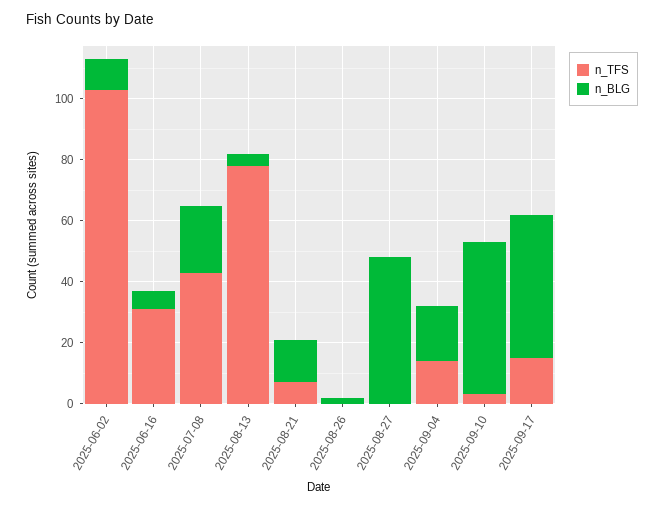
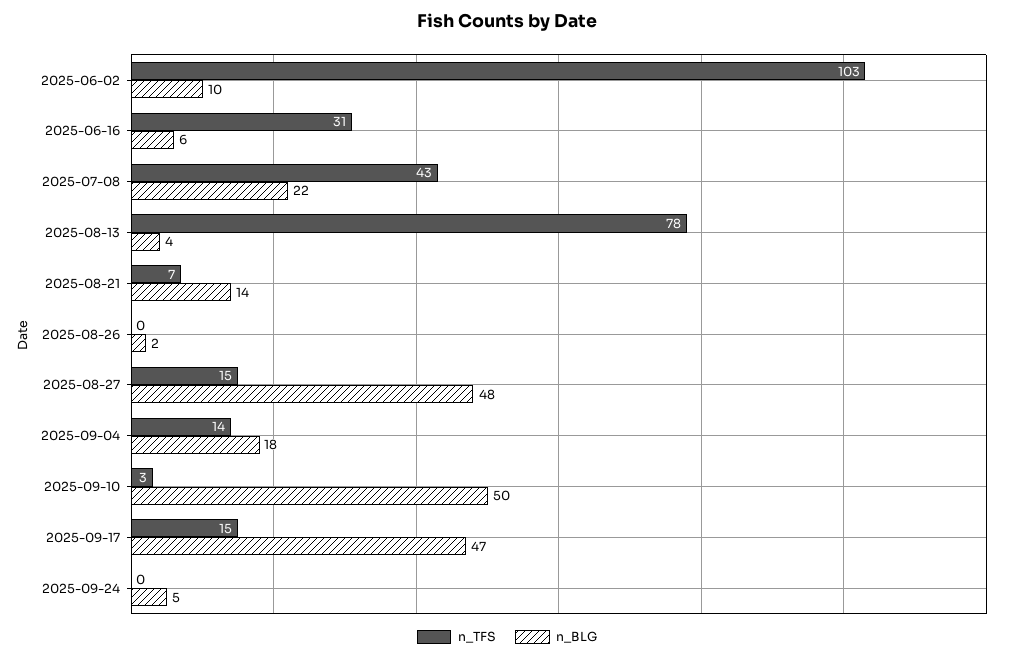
n_TFS, 2025-08-27: 0 -> 15
n_TFS, 2025-09-24: none -> 0
n_BLG, 2025-09-24: none -> 5

